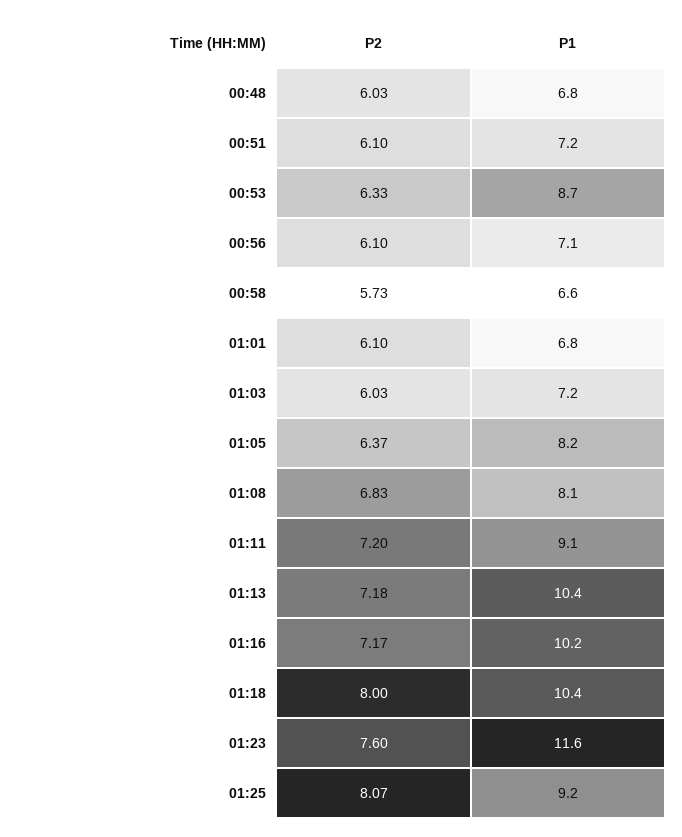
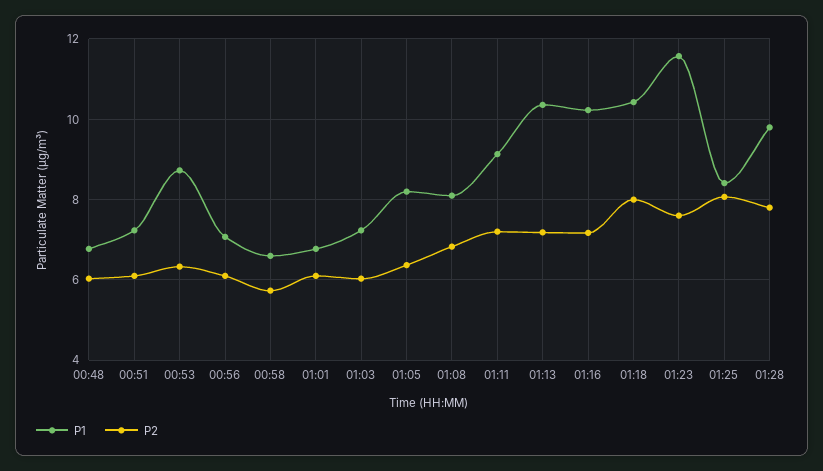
P1, 01:25: 9.2 -> 8.4
P1, 01:28: none -> 9.8
P2, 01:28: none -> 7.8

